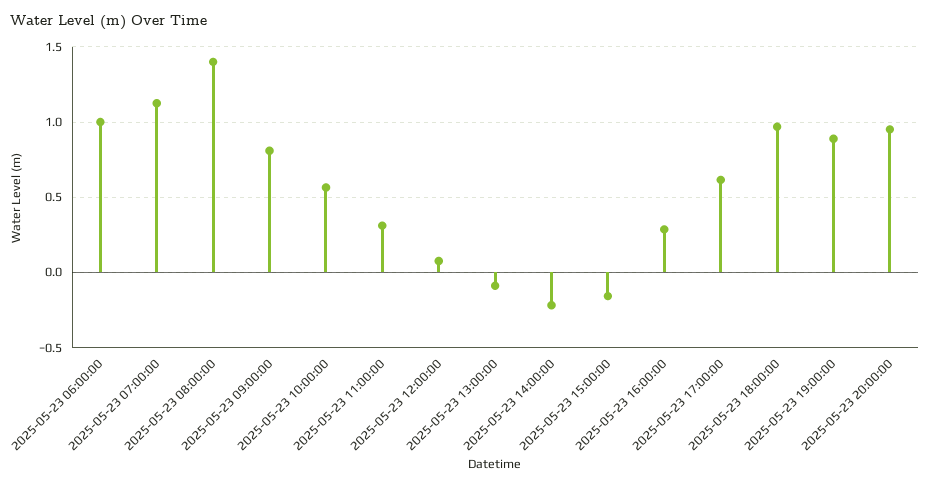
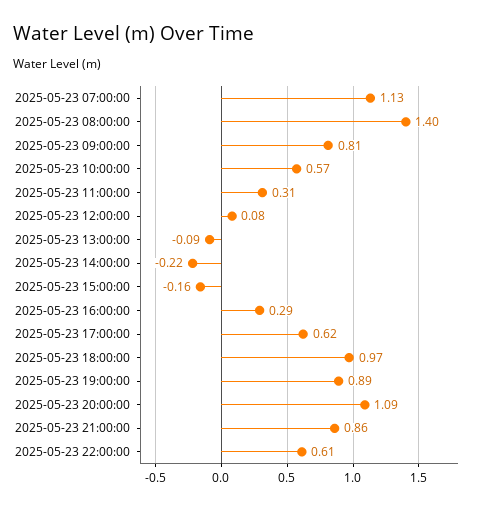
2025-05-23 06:00:00: 1 -> none
2025-05-23 20:00:00: 0.95 -> 1.09
2025-05-23 21:00:00: none -> 0.86
2025-05-23 22:00:00: none -> 0.61

